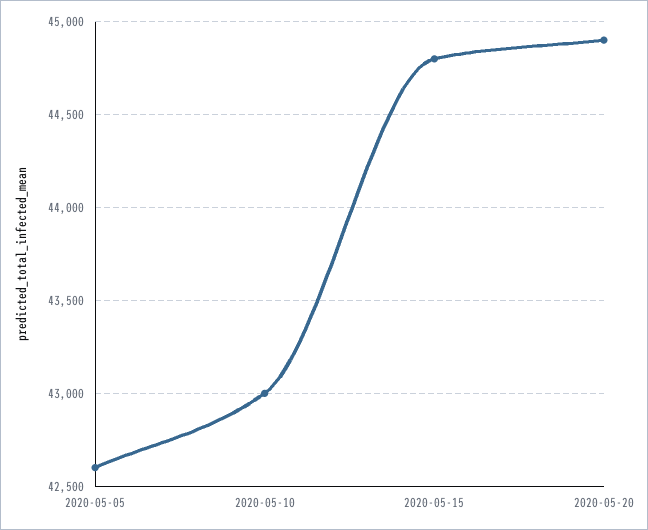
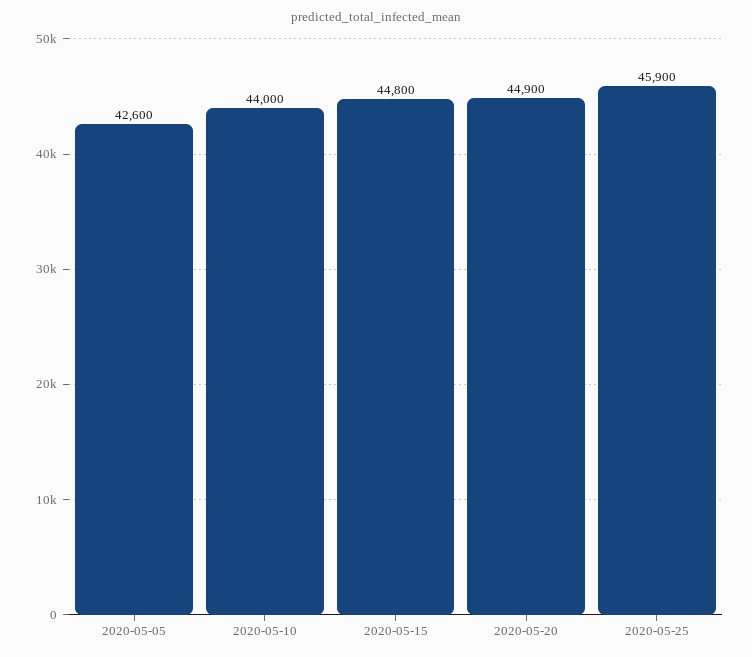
2020-05-10: 43000 -> 44000
2020-05-25: none -> 45900

